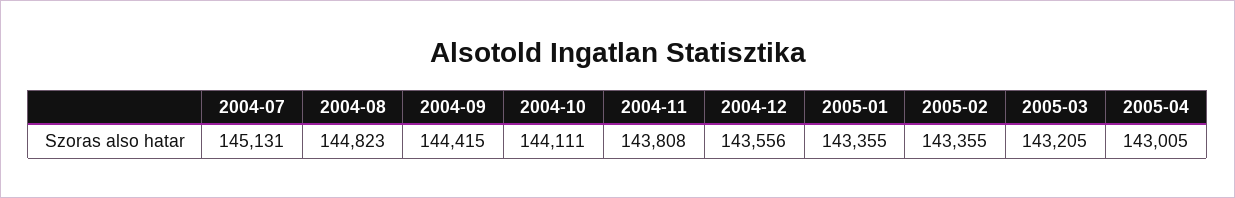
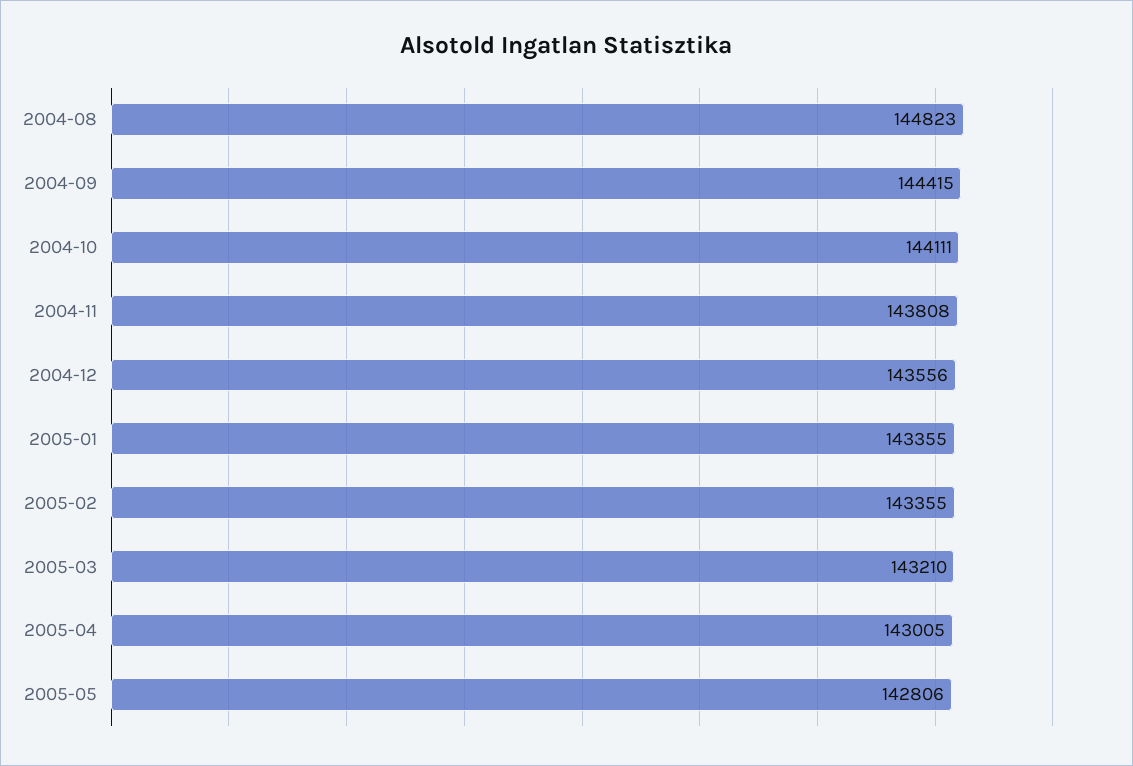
2004-07: 145131 -> none
2005-03: 143205 -> 143210
2005-05: none -> 142806

